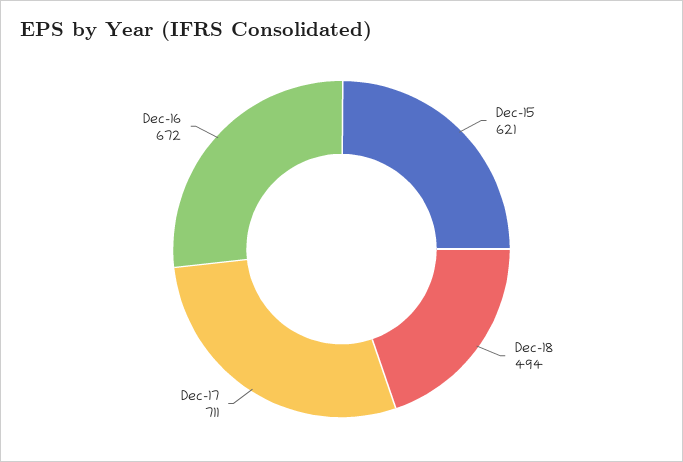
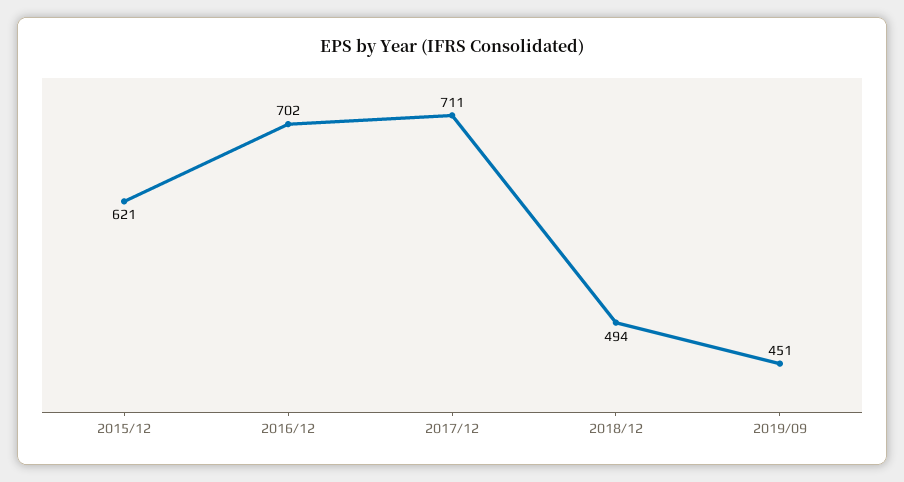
Dec-16: 672 -> 702
2019/09: none -> 451

